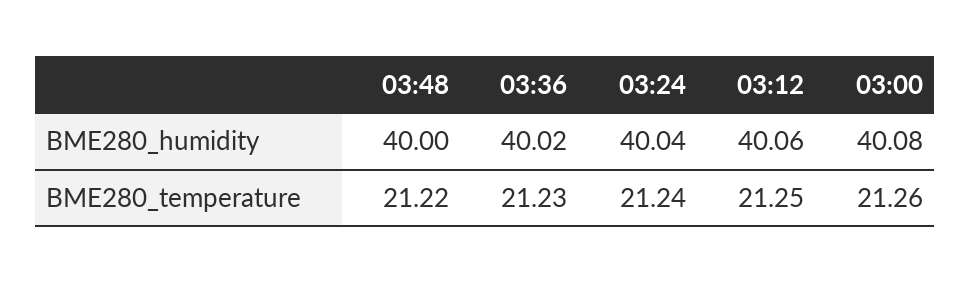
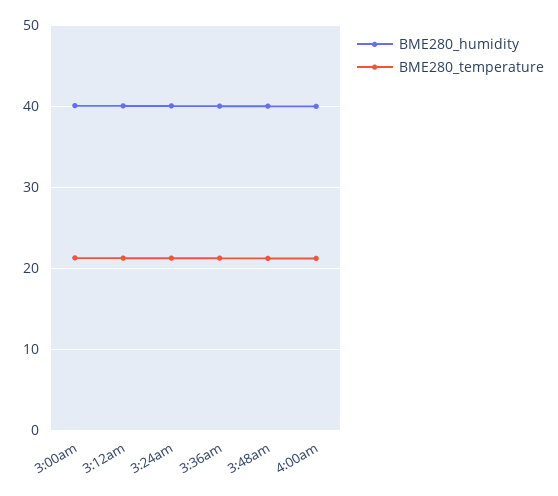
BME280_humidity, 4:00am: none -> 40
BME280_temperature, 4:00am: none -> 21

